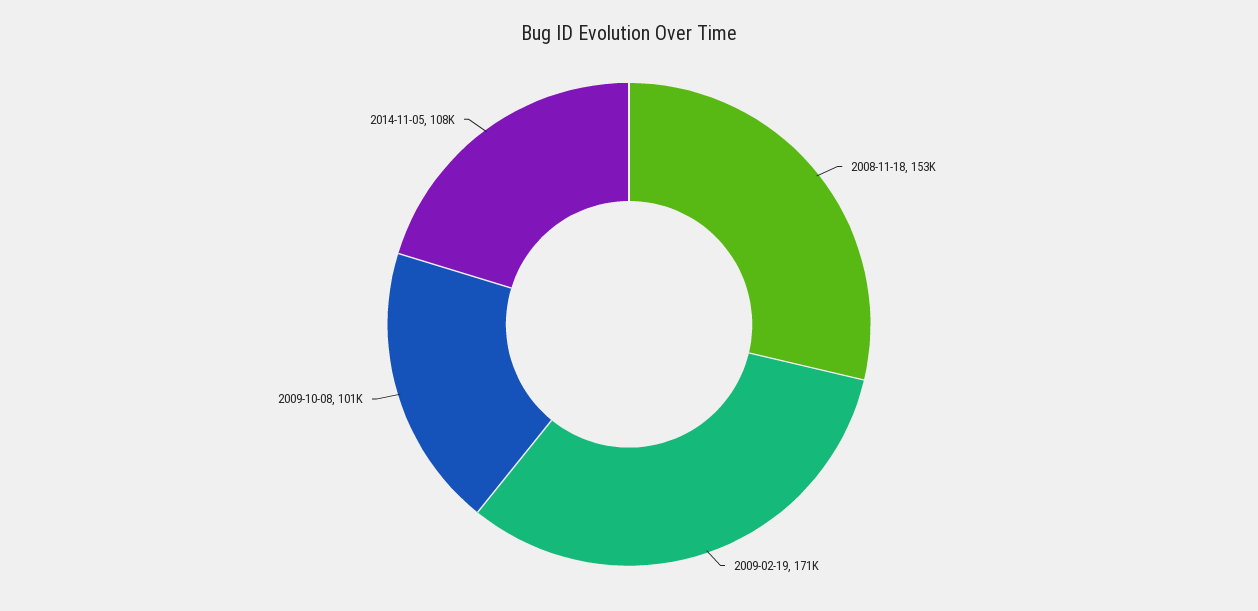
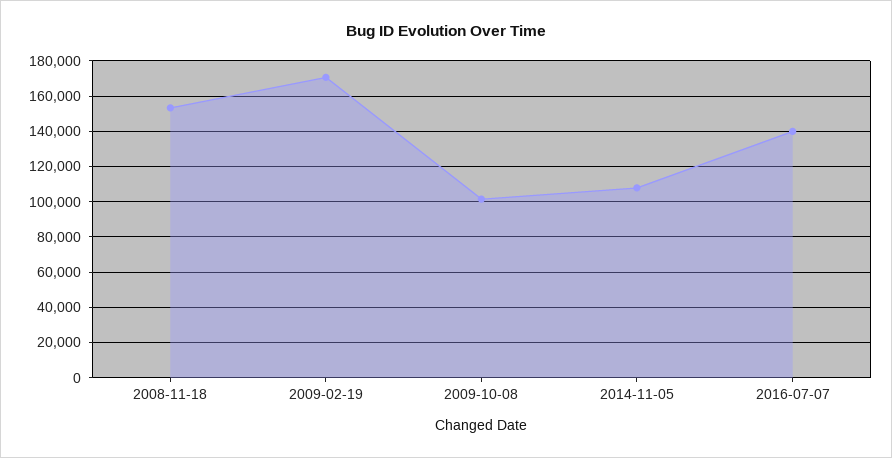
2016-07-07: none -> 140000

